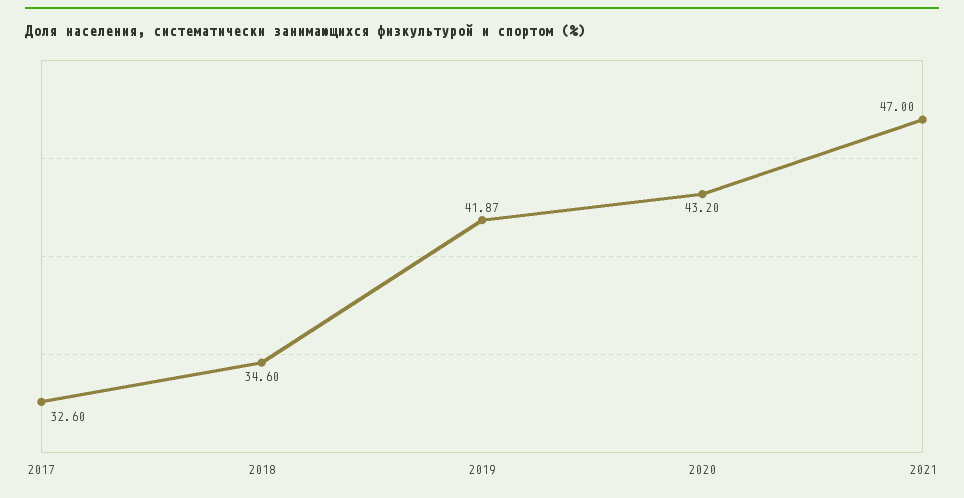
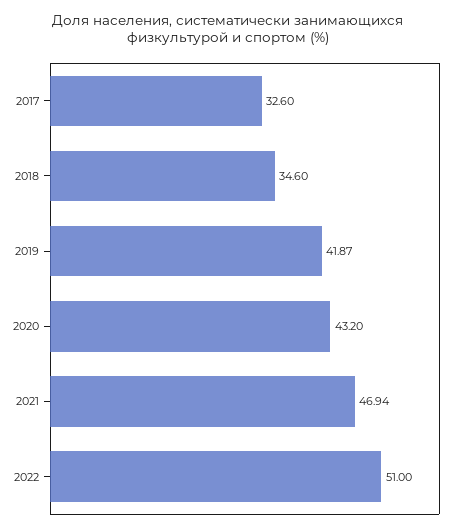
2021: 47 -> 46.94
2022: none -> 51

